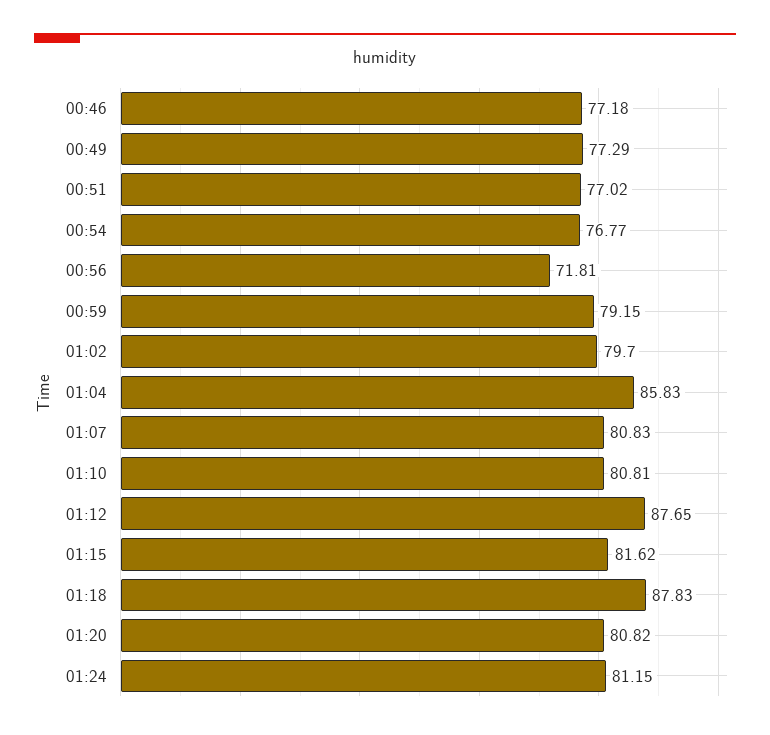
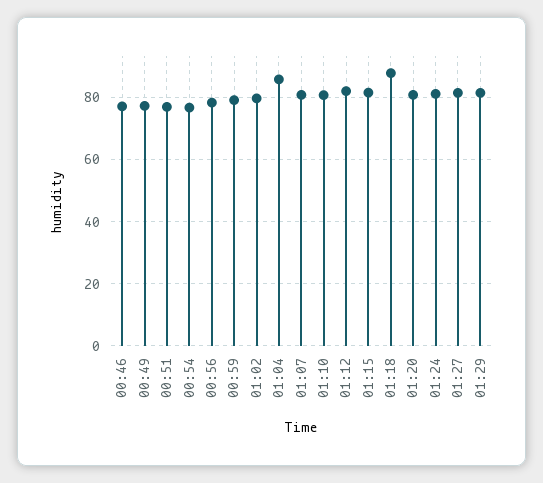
00:56: 71.81 -> 78
01:12: 87.65 -> 82
01:27: none -> 82
01:29: none -> 82

